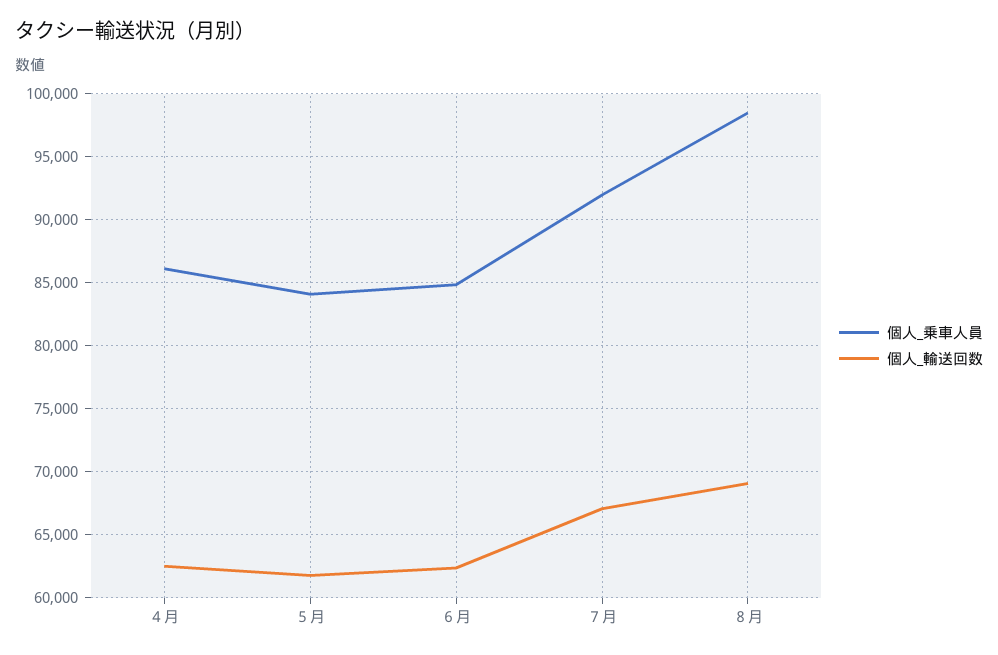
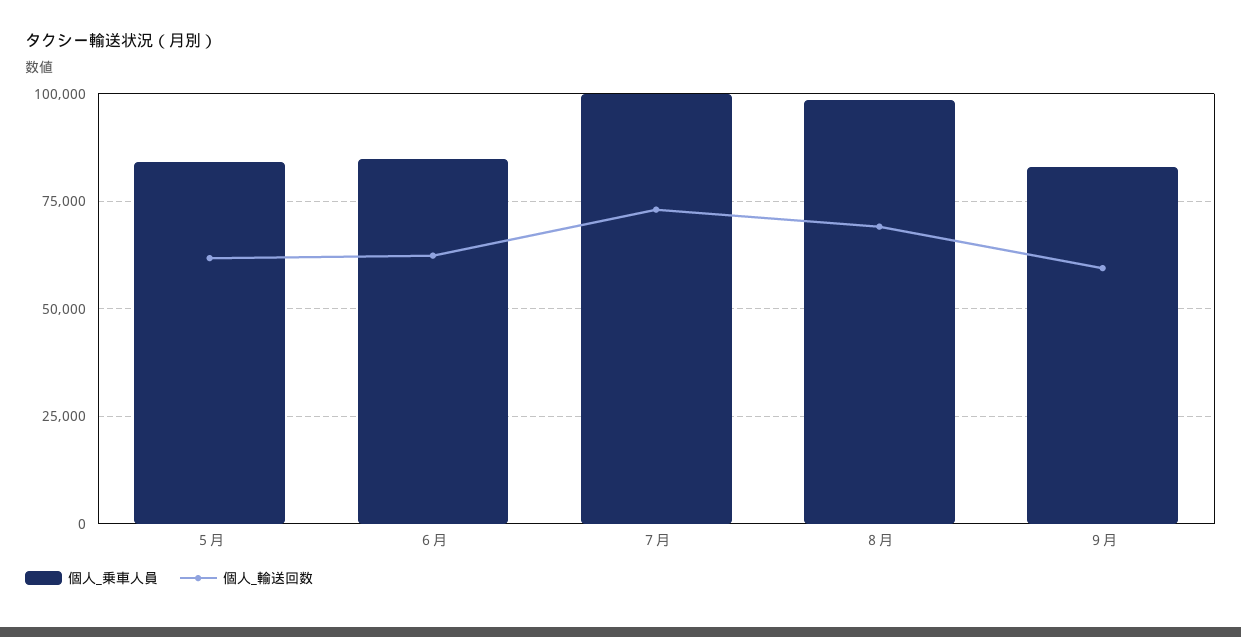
個人_乗車人員, ４月: 86000 -> none
個人_輸送回数, ４月: 62500 -> none
個人_乗車人員, ７月: 92000 -> 100000
個人_輸送回数, ７月: 67000 -> 72500
個人_乗車人員, ９月: none -> 82500
個人_輸送回数, ９月: none -> 60000

